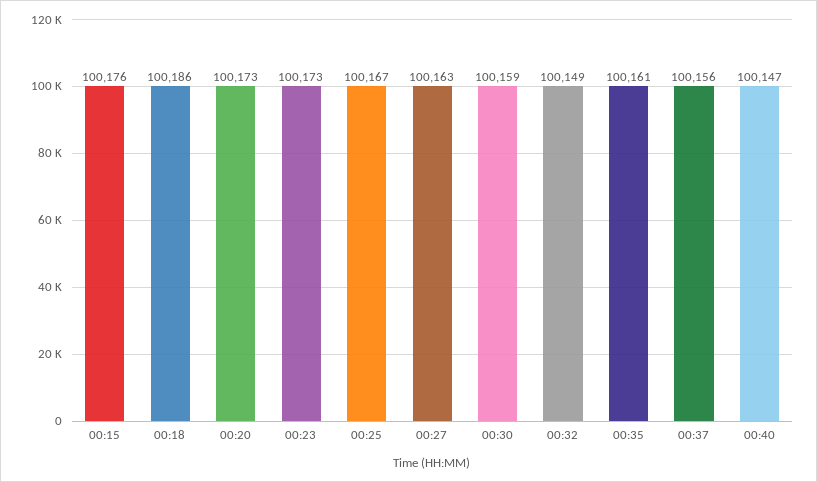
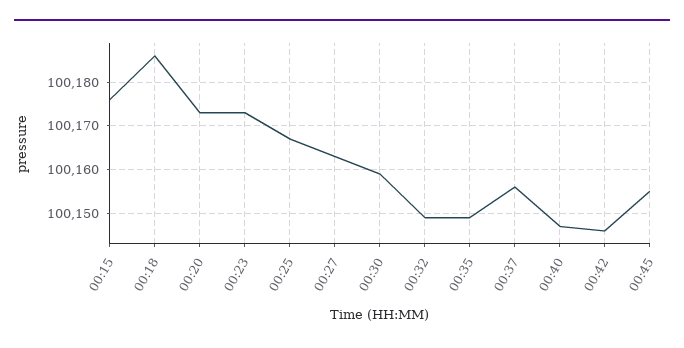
00:35: 100161 -> 100150
00:42: none -> 100145
00:45: none -> 100155

